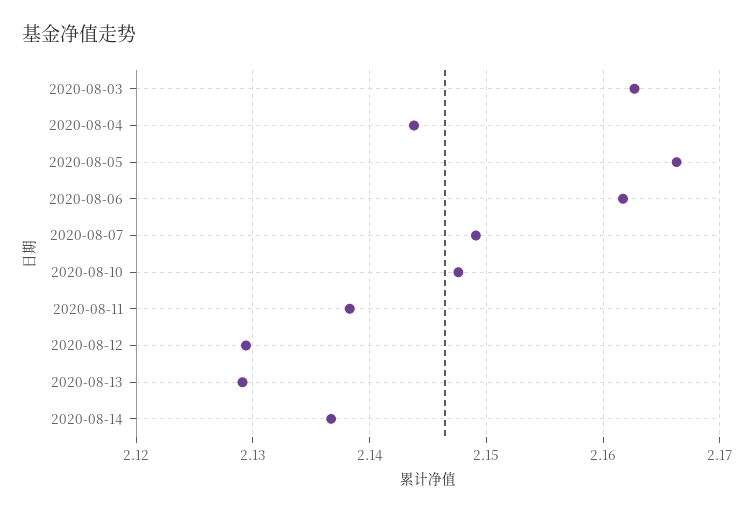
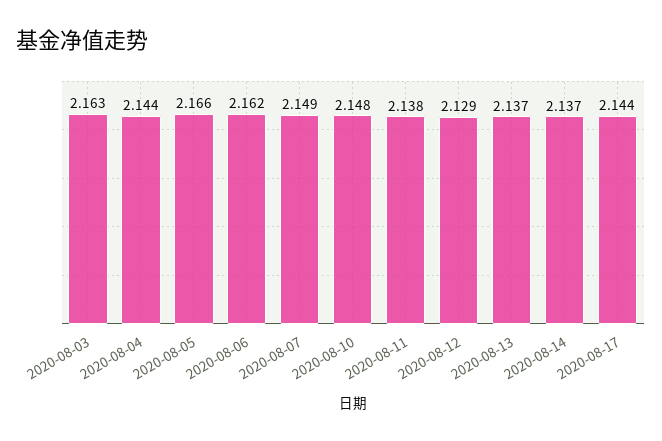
2020-08-13: 2.129 -> 2.137
2020-08-17: none -> 2.144

